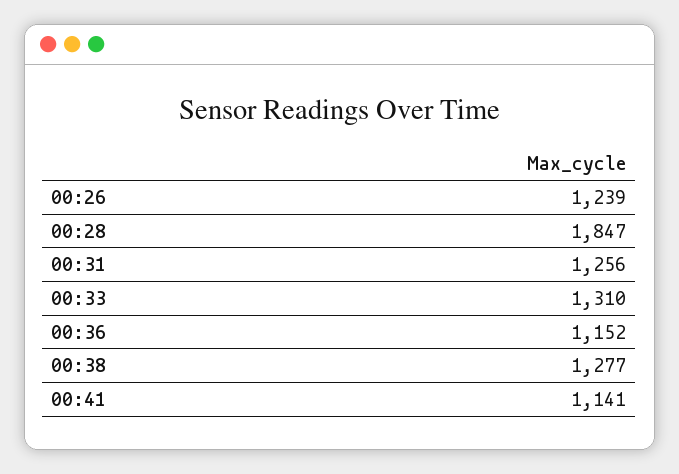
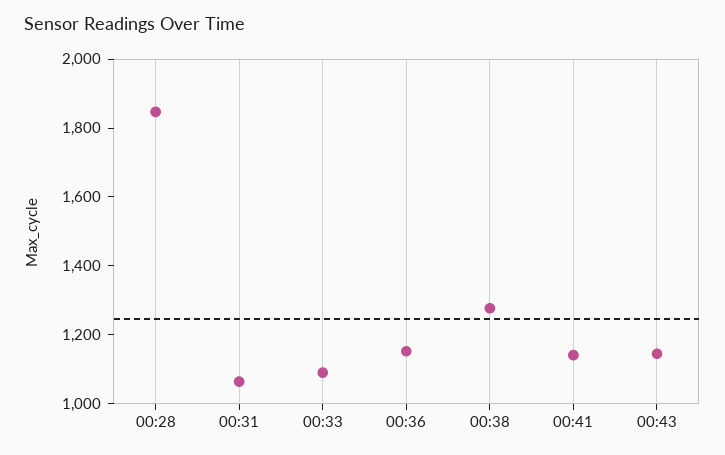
00:26: 1239 -> none
00:31: 1256 -> 1050
00:33: 1310 -> 1100
00:43: none -> 1150

